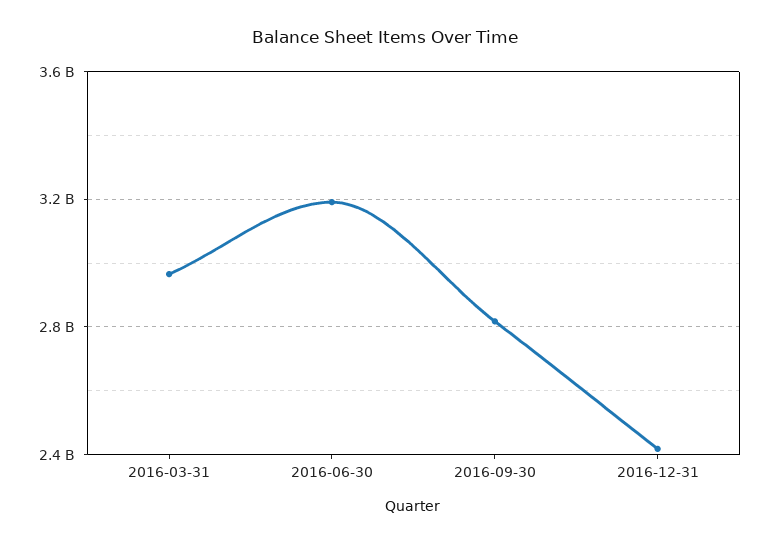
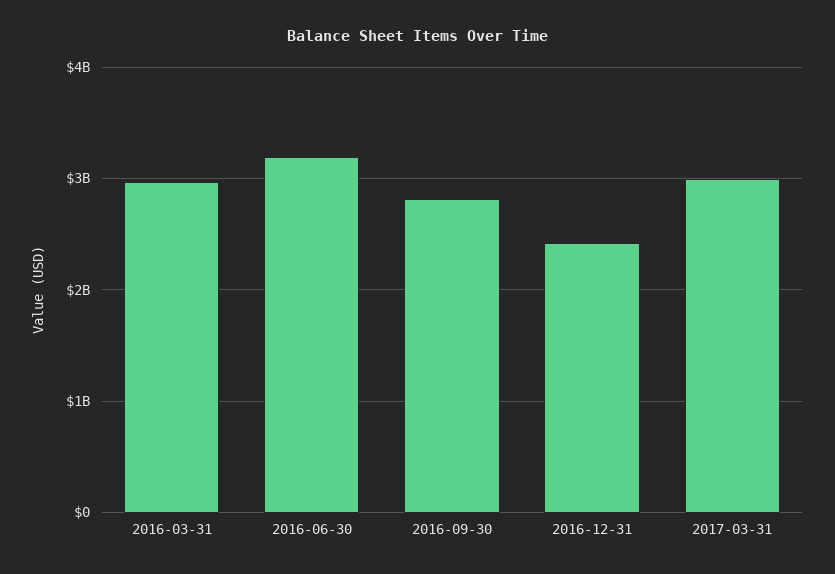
2017-03-31: none -> 3000000000

